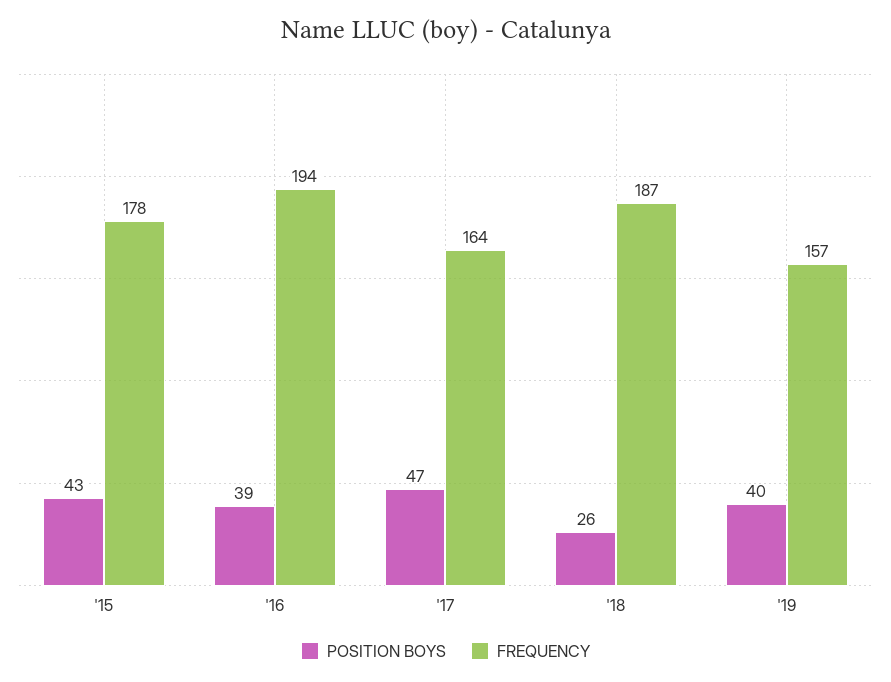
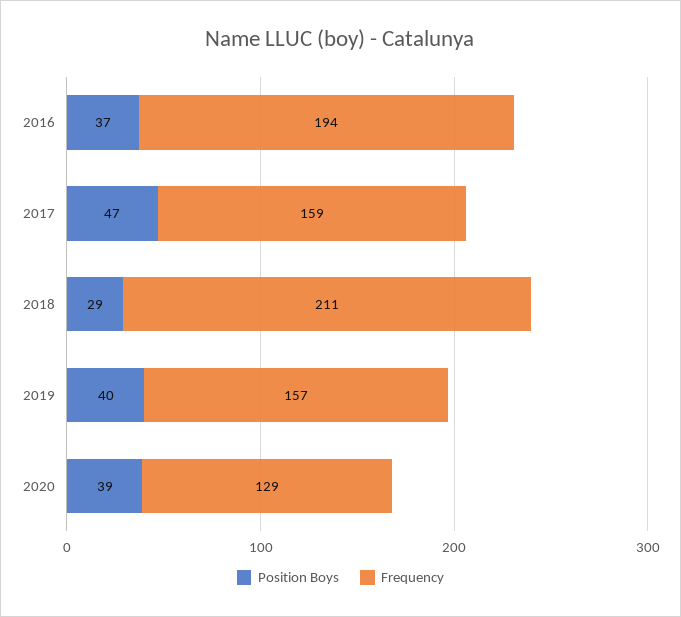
POSITION BOYS, '15: 43 -> none
FREQUENCY, '15: 178 -> none
POSITION BOYS, '16: 39 -> 37
FREQUENCY, '17: 164 -> 159
POSITION BOYS, '18: 26 -> 29
FREQUENCY, '18: 187 -> 211
POSITION BOYS, 2020: none -> 39
FREQUENCY, 2020: none -> 129

